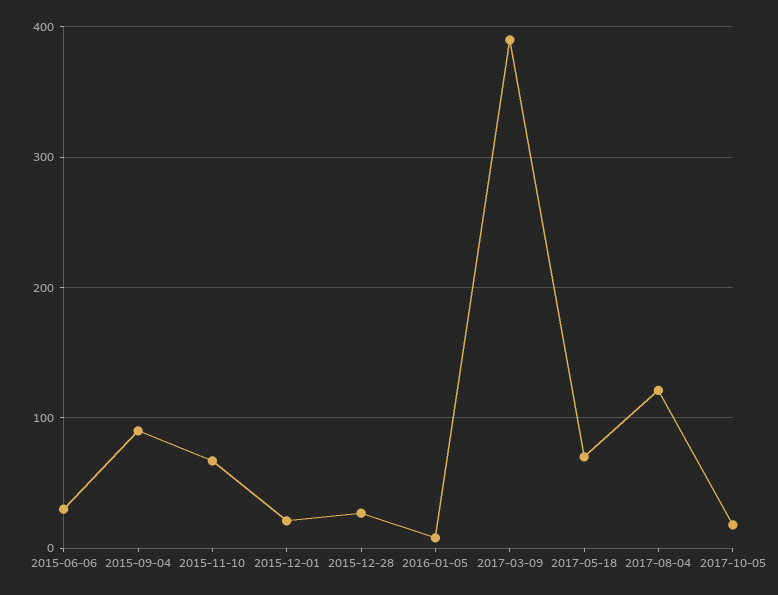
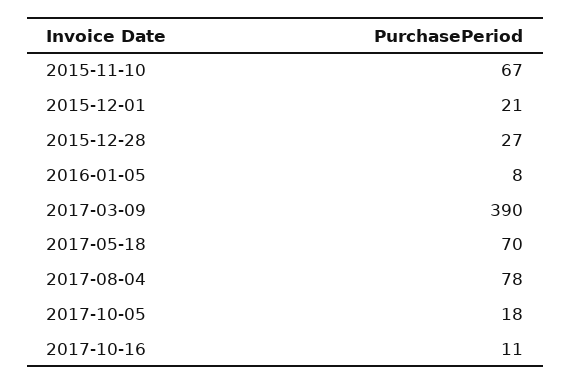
2015-06-06: 30 -> none
2015-09-04: 90 -> none
2017-08-04: 120 -> 78
2017-10-16: none -> 11

